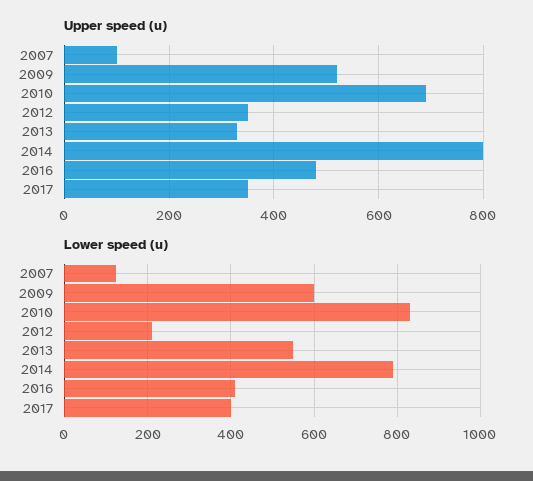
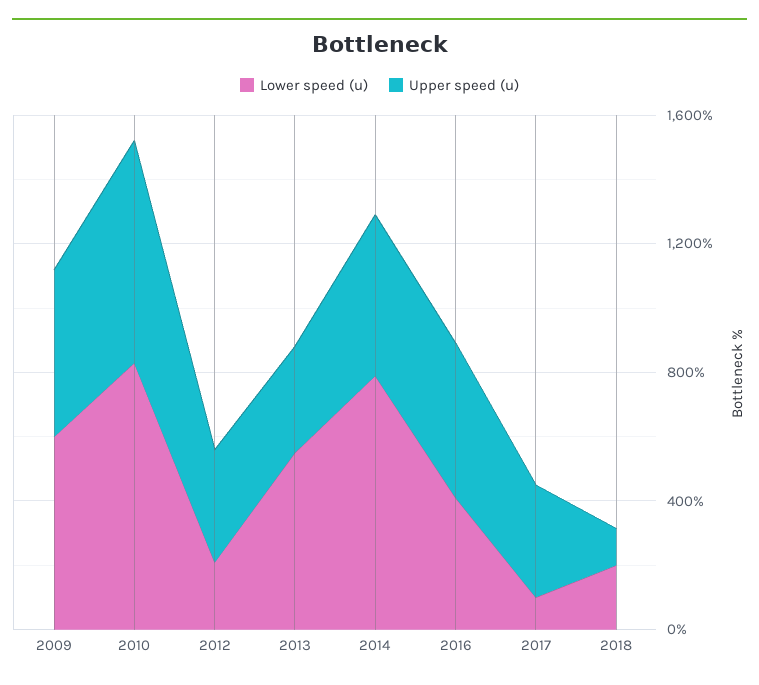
Upper speed (u), 2007: 100 -> none
Upper speed (u), 2014: 800 -> 500
Lower speed (u), 2007: 120 -> none
Lower speed (u), 2017: 400 -> 100
Lower speed (u), 2018: none -> 200
Upper speed (u), 2018: none -> 100

